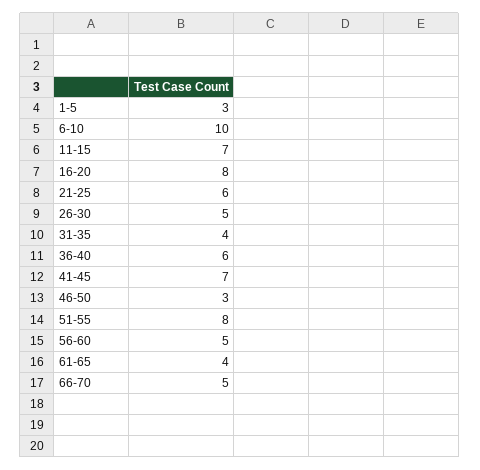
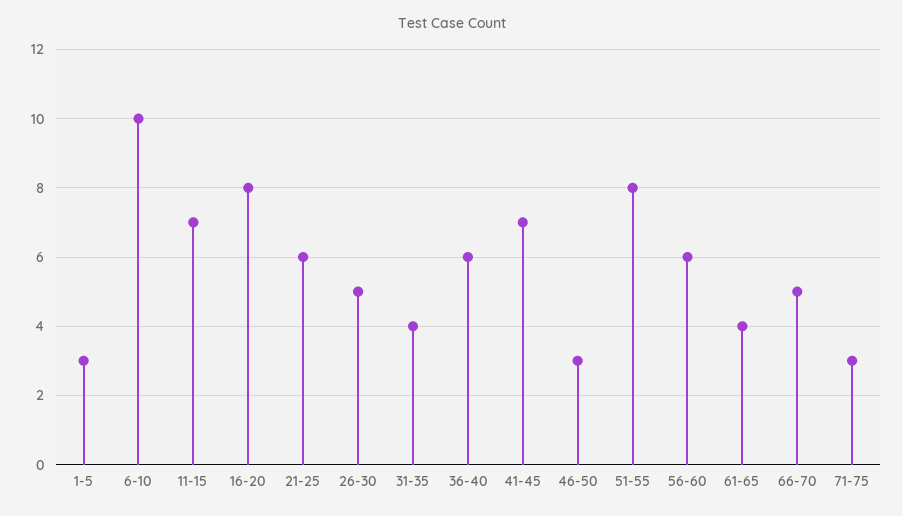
56-60: 5 -> 6
71-75: none -> 3

